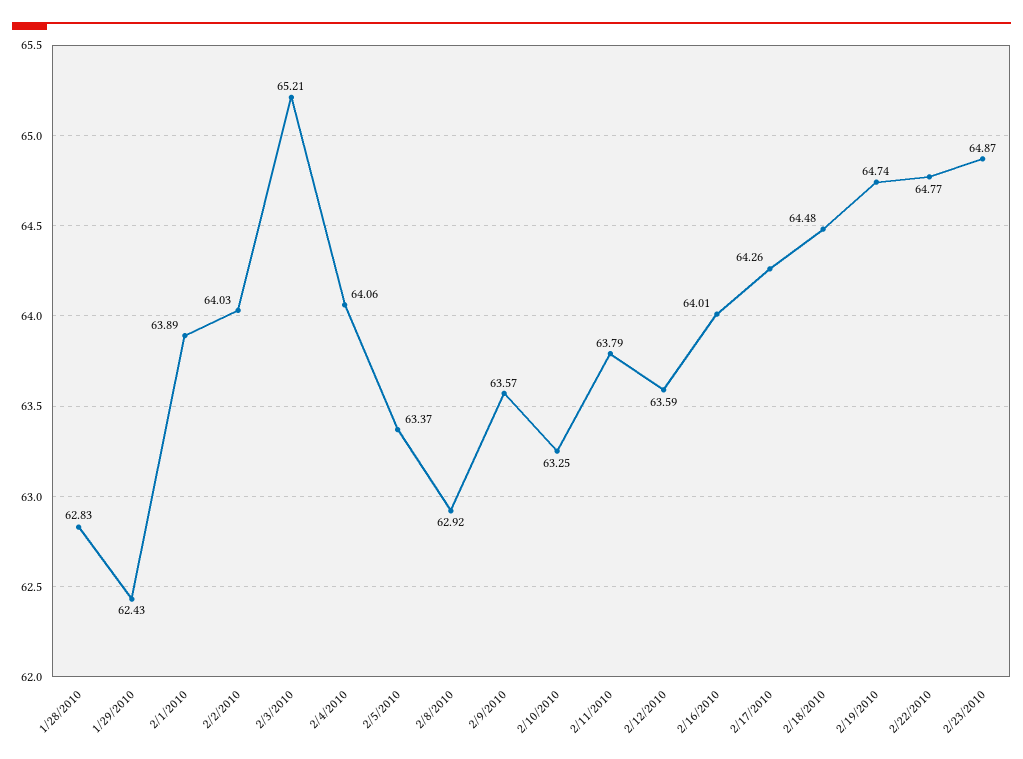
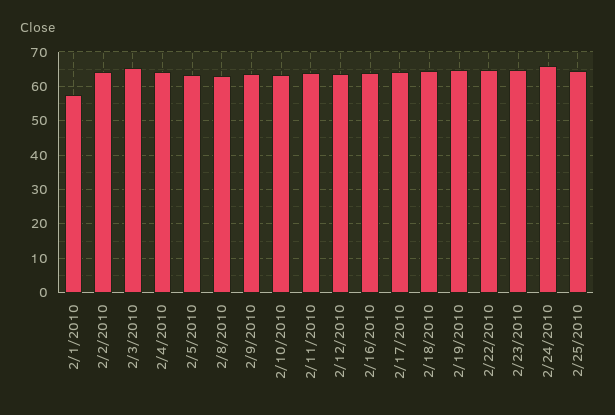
1/28/2010: 62.83 -> none
1/29/2010: 62.43 -> none
2/1/2010: 63.89 -> 58
2/24/2010: none -> 66
2/25/2010: none -> 64

